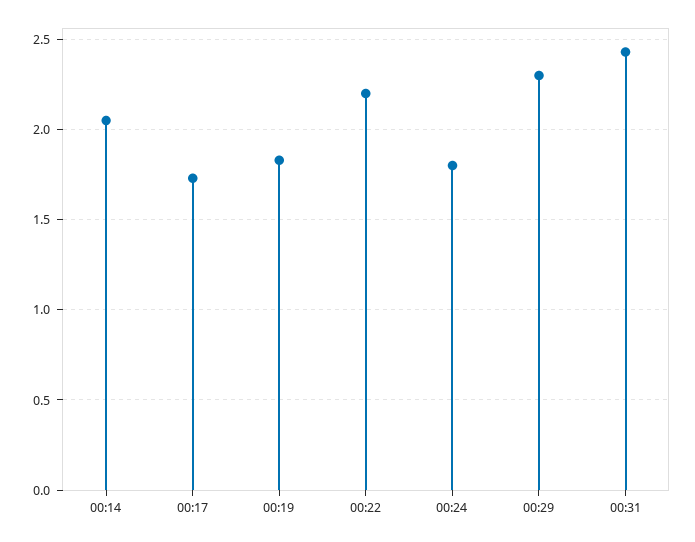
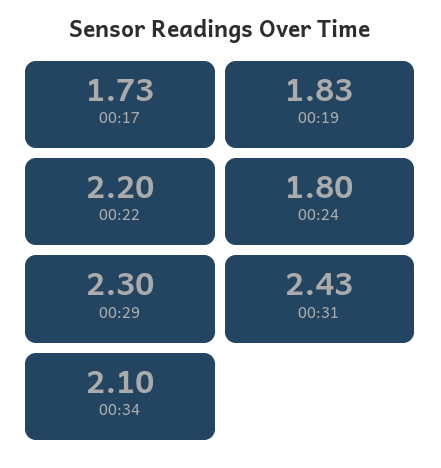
00:14: 2.05 -> none
00:34: none -> 2.1

